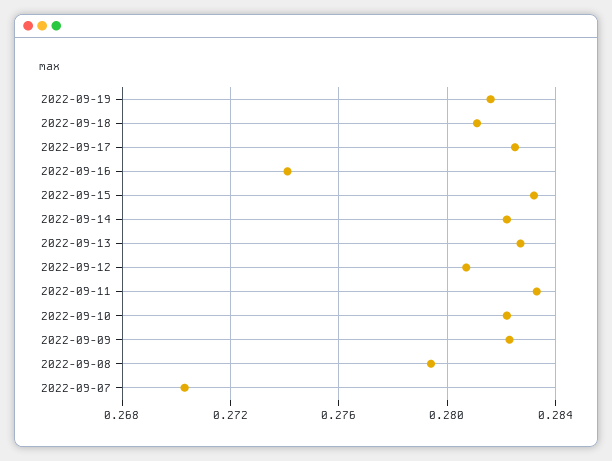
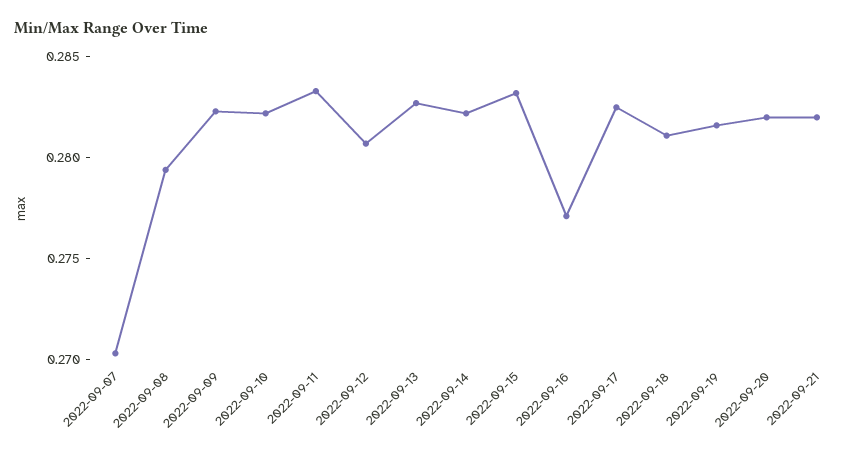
2022-09-16: 0.274 -> 0.277
2022-09-20: none -> 0.282
2022-09-21: none -> 0.282

